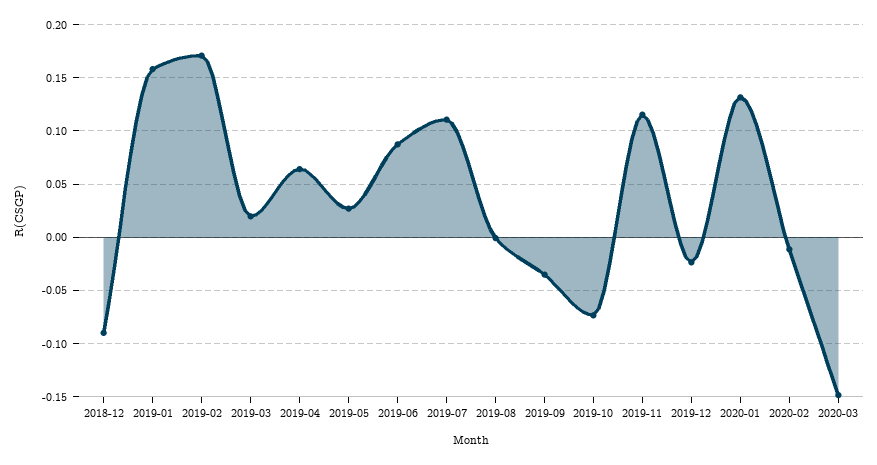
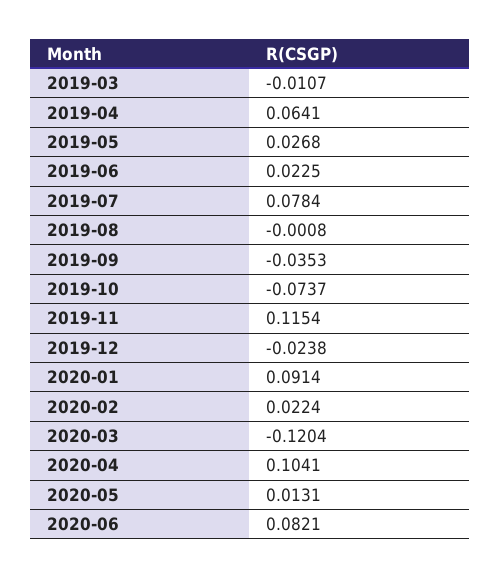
2018-12: -0.09 -> none
2019-01: 0.16 -> none
2019-02: 0.17 -> none
2019-03: 0.02 -> -0.0107
2019-06: 0.09 -> 0.0225
2019-07: 0.11 -> 0.0784
2020-01: 0.13 -> 0.0914
2020-02: -0.01 -> 0.0224
2020-03: -0.15 -> -0.1204
2020-04: none -> 0.1041
2020-05: none -> 0.0131
2020-06: none -> 0.0821

